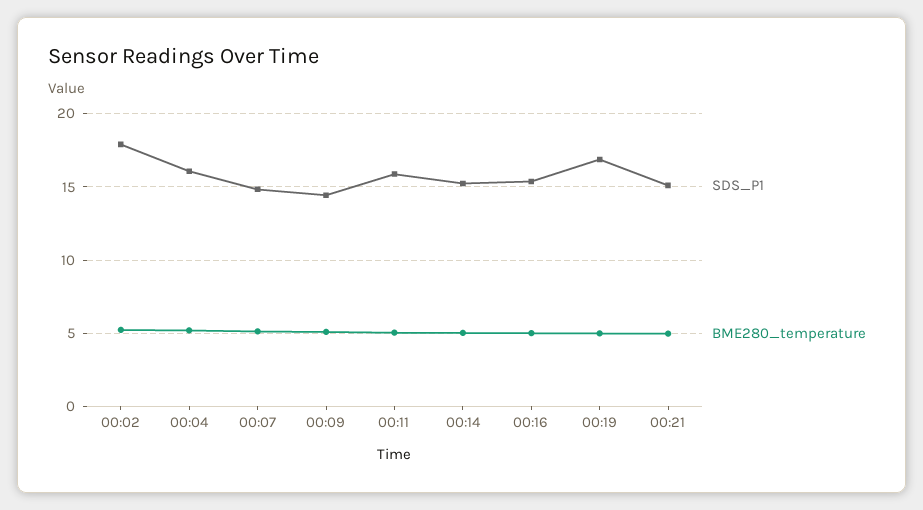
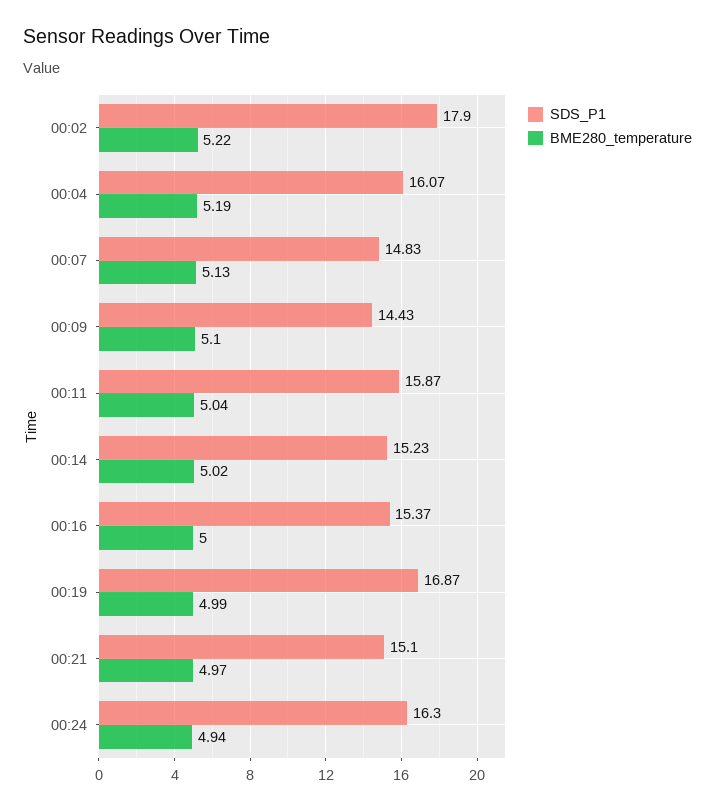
SDS_P1, 00:24: none -> 16.3
BME280_temperature, 00:24: none -> 4.94

